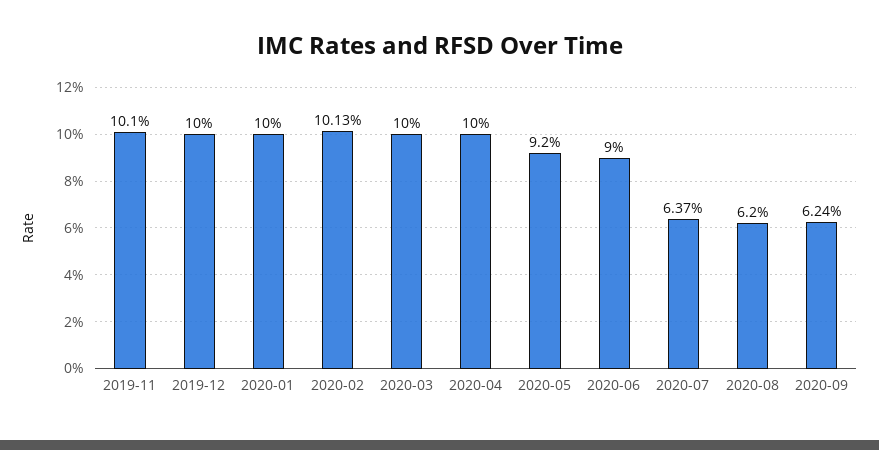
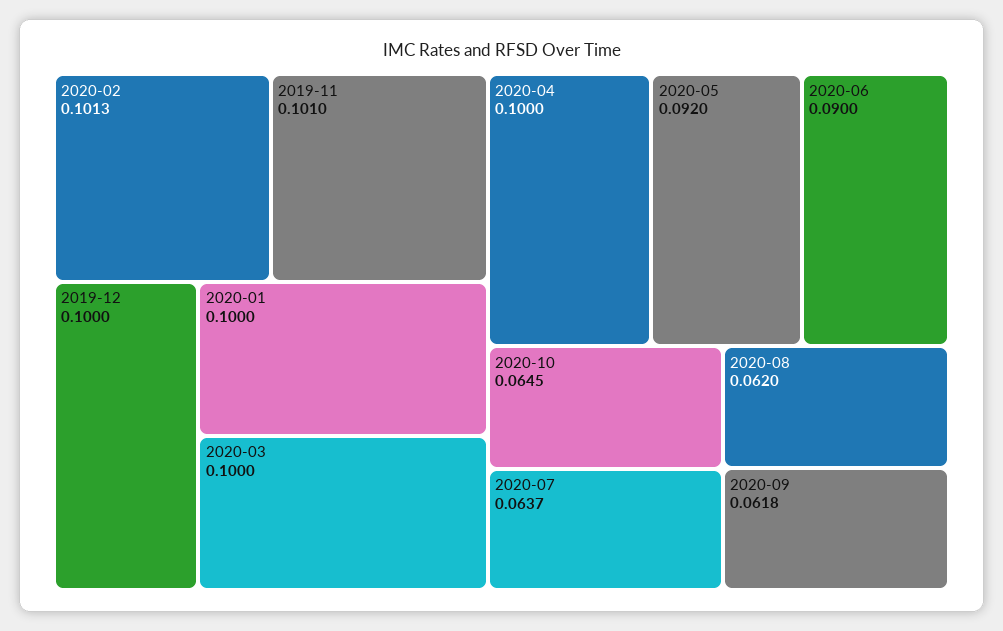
2020-09: 0.0624 -> 0.0618
2020-10: none -> 0.0645

